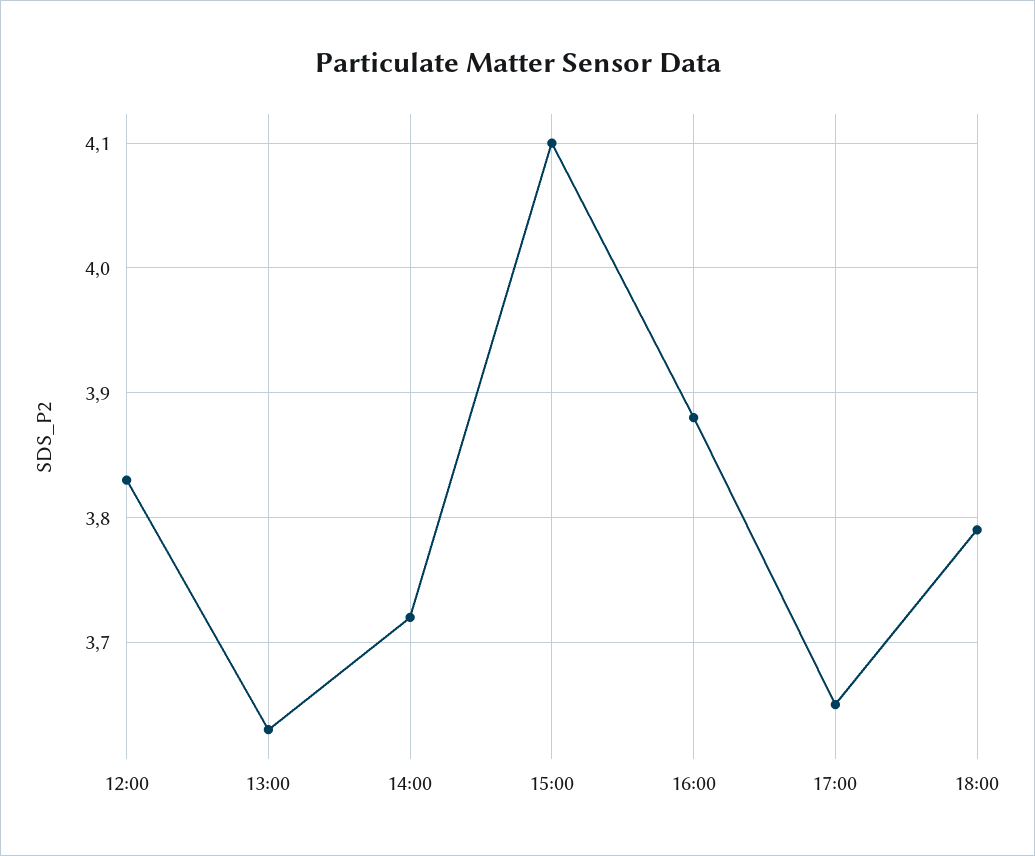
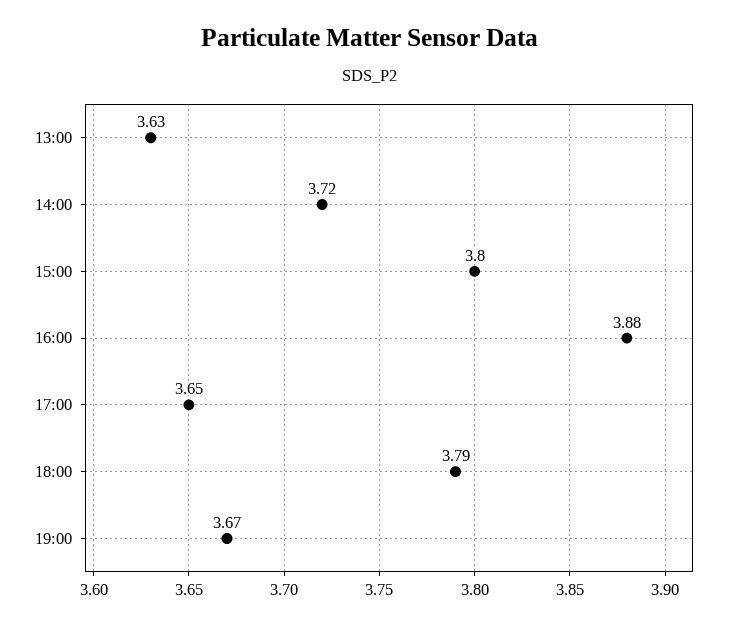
12:00: 3.83 -> none
15:00: 4.1 -> 3.8
19:00: none -> 3.67

